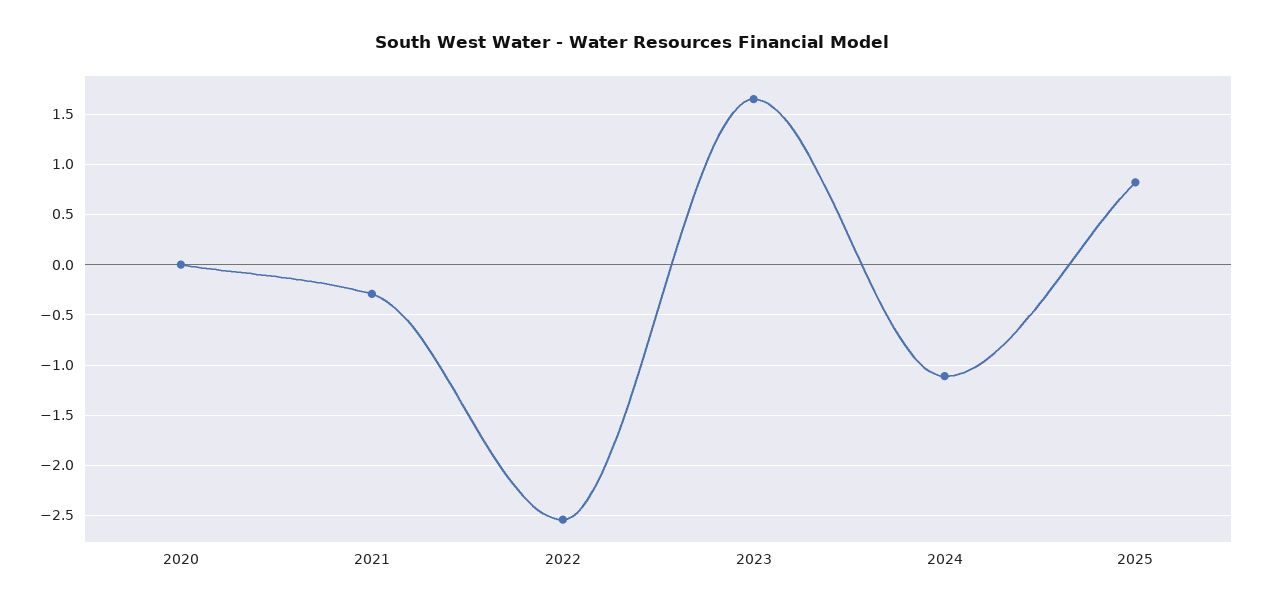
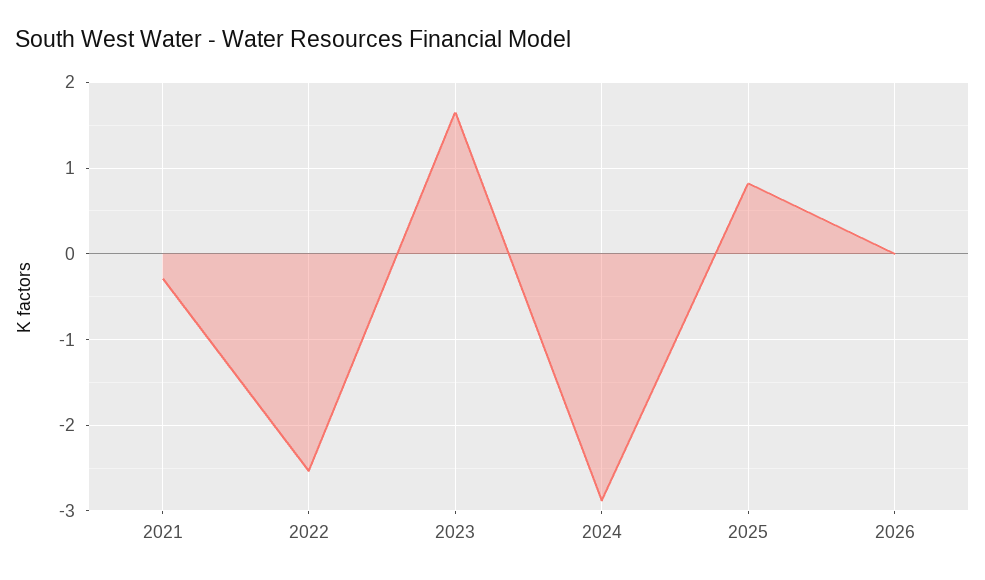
2020: 0 -> none
2024: -1.1 -> -2.9
2026: none -> 0

